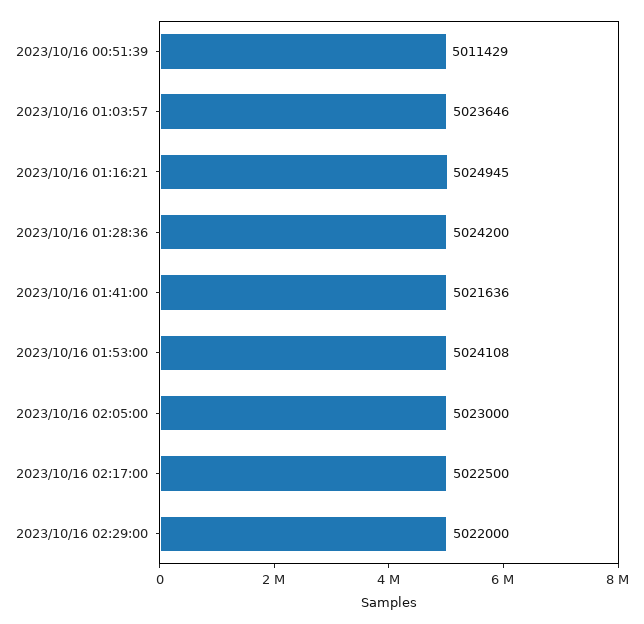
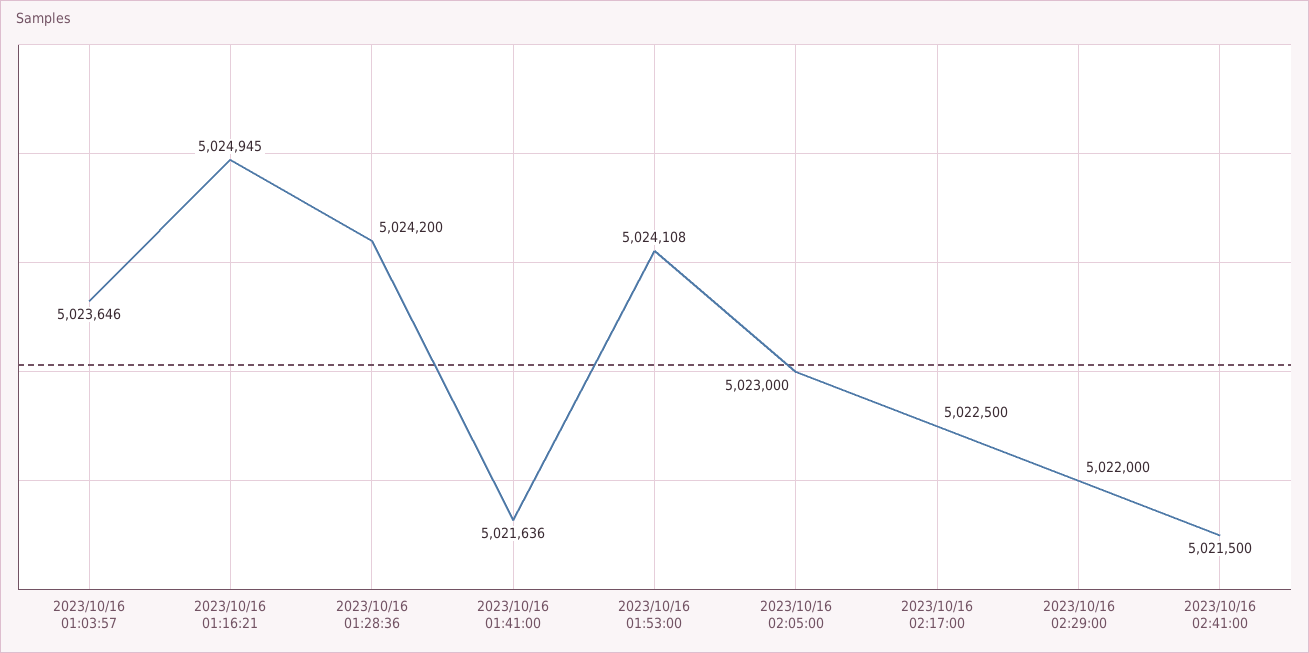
2023/10/16 00:51:39: 5011429 -> none
2023/10/16 02:41:00: none -> 5021500

